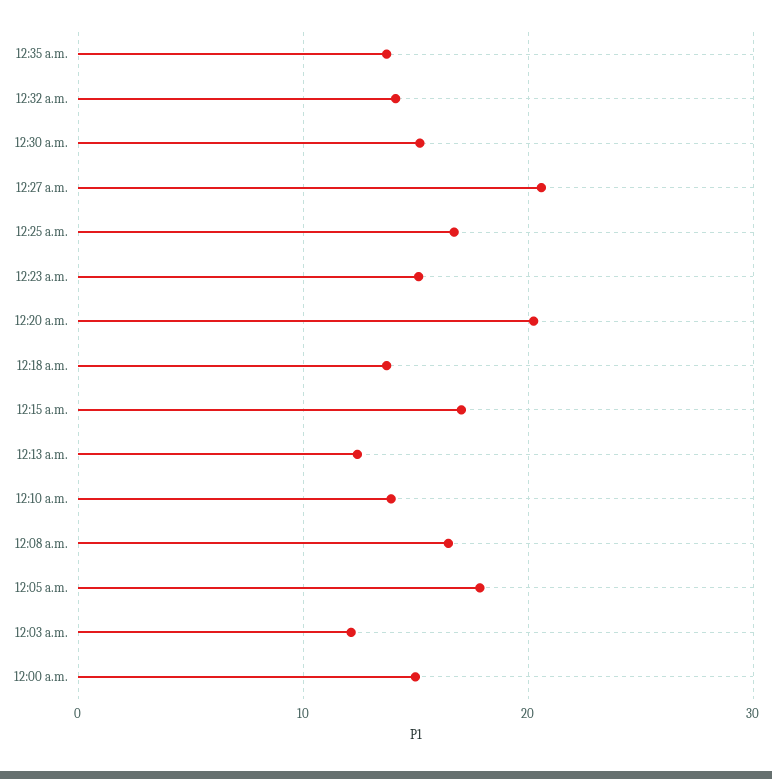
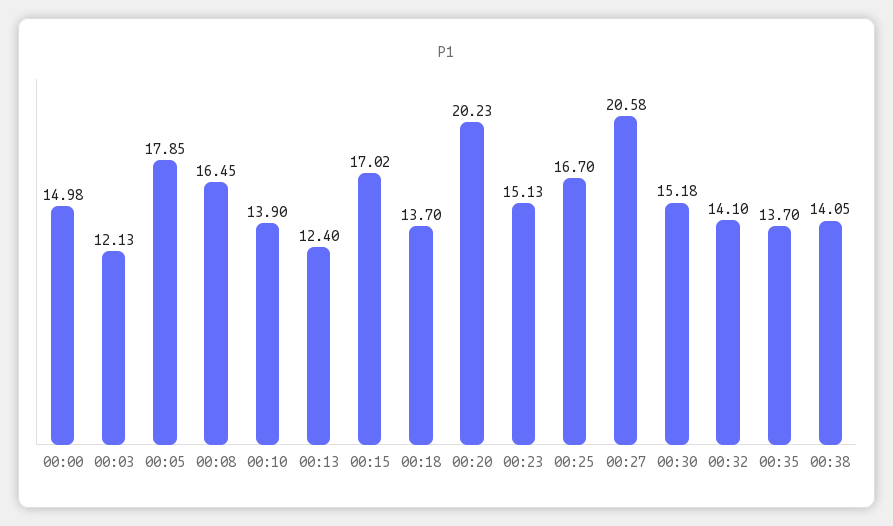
00:38: none -> 14.05

